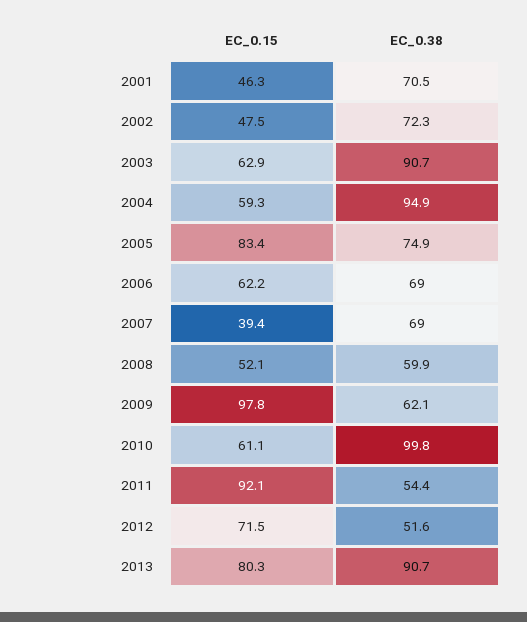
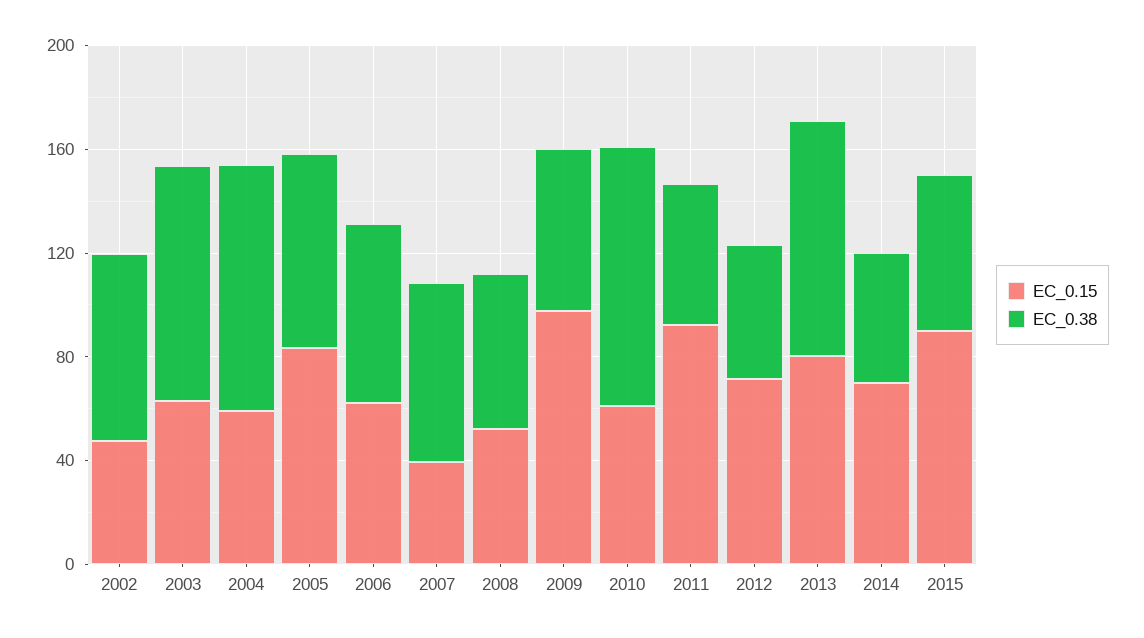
EC_0.15, 2001: 46.3 -> none
EC_0.38, 2001: 70.5 -> none
EC_0.15, 2014: none -> 70
EC_0.38, 2014: none -> 50
EC_0.15, 2015: none -> 90
EC_0.38, 2015: none -> 60

